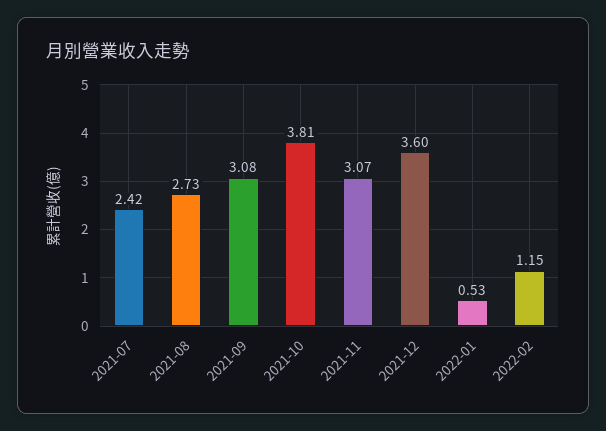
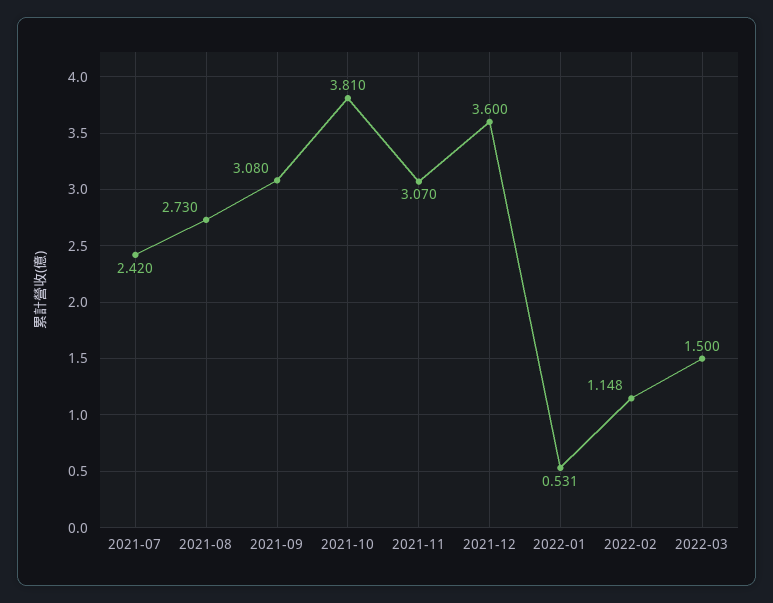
2022-03: none -> 1.5

